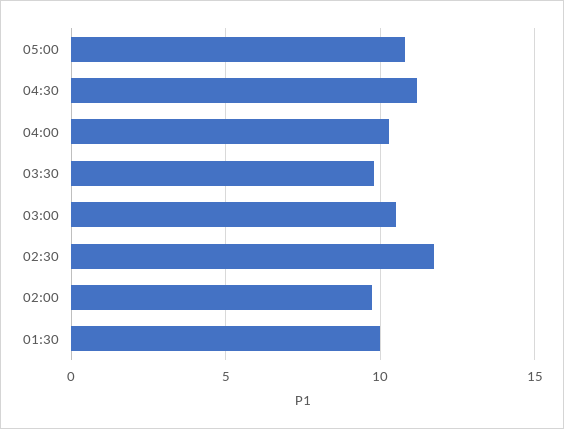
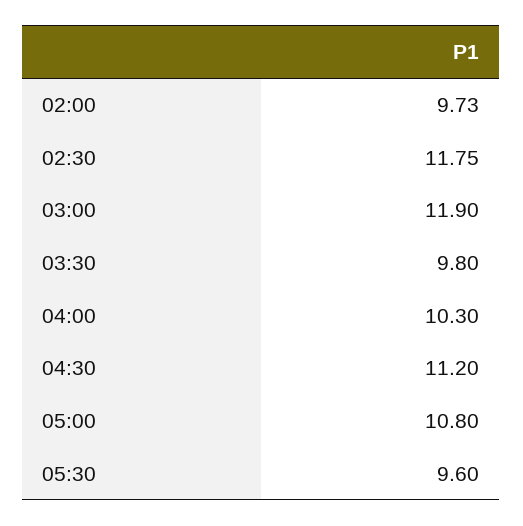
03:00: 10.5 -> 11.9
01:30: 10 -> none
05:30: none -> 9.6

